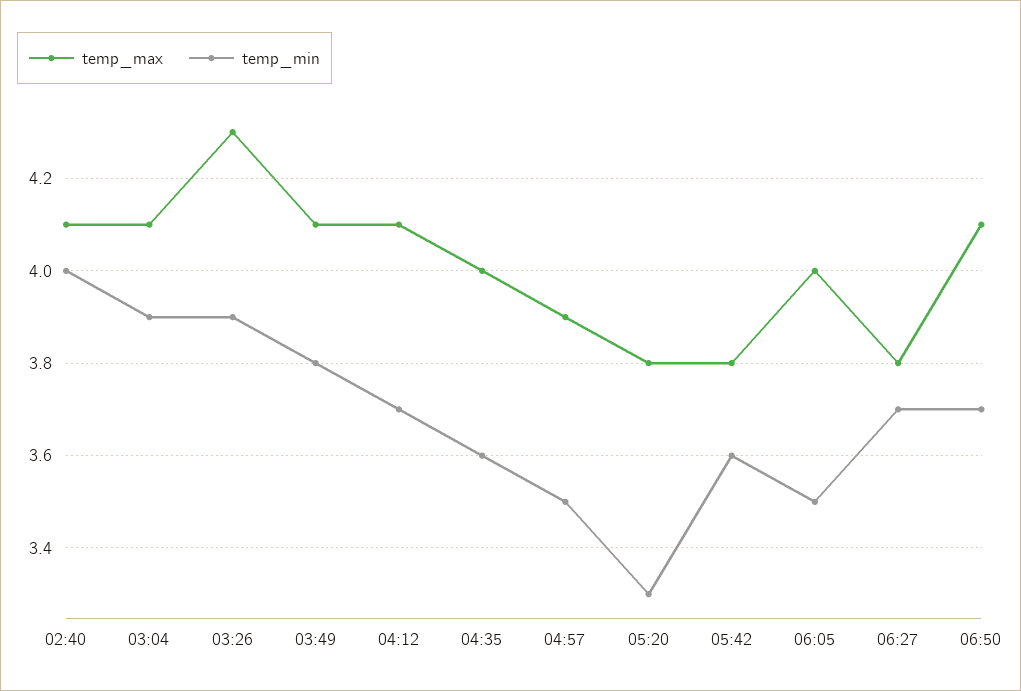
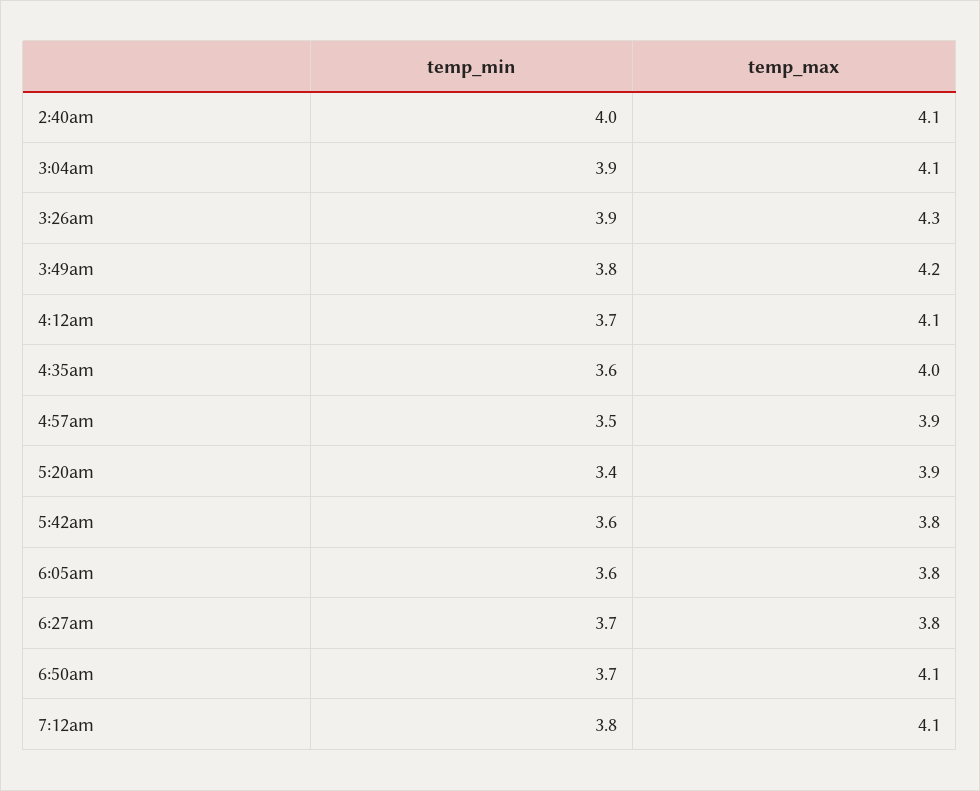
temp_max, 03:49: 4.1 -> 4.2
temp_max, 05:20: 3.8 -> 3.9
temp_min, 05:20: 3.3 -> 3.4
temp_max, 06:05: 4 -> 3.8
temp_min, 06:05: 3.5 -> 3.6
temp_min, 7:12am: none -> 3.8
temp_max, 7:12am: none -> 4.1

